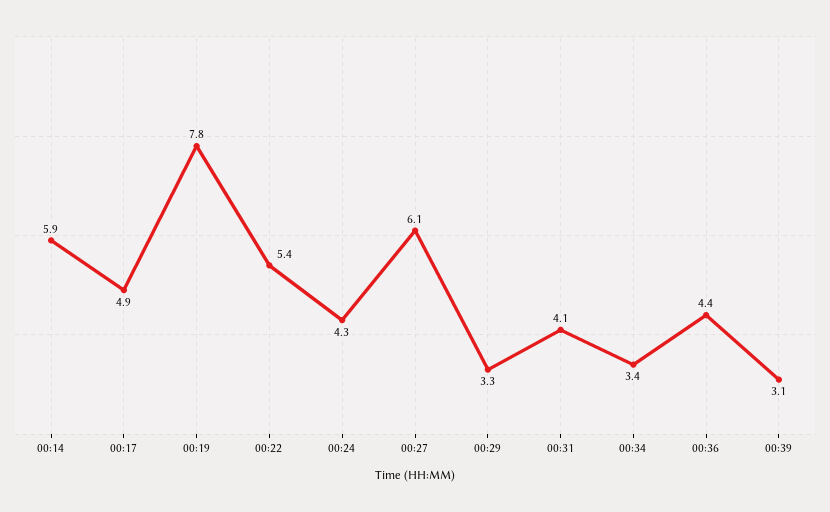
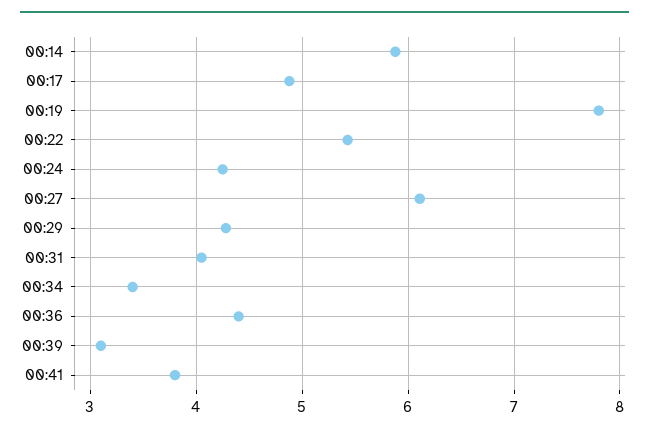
00:29: 3.3 -> 4.3
00:41: none -> 3.8

